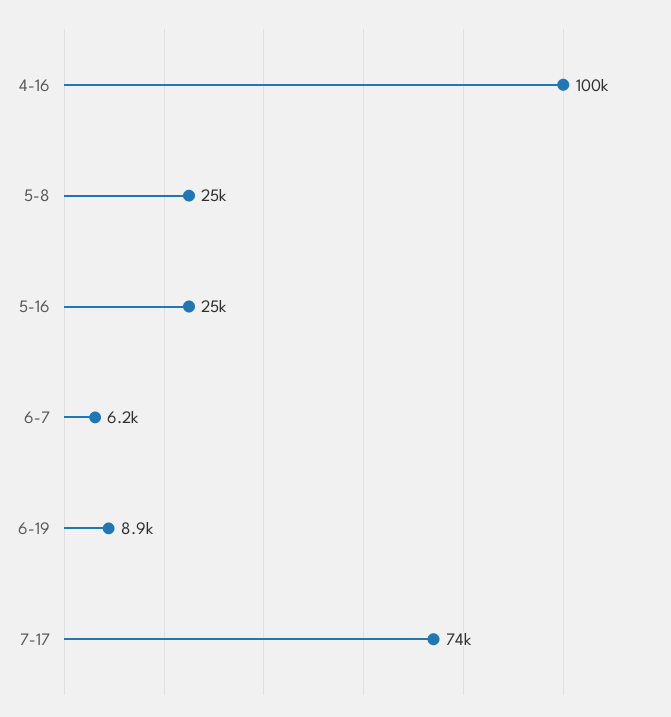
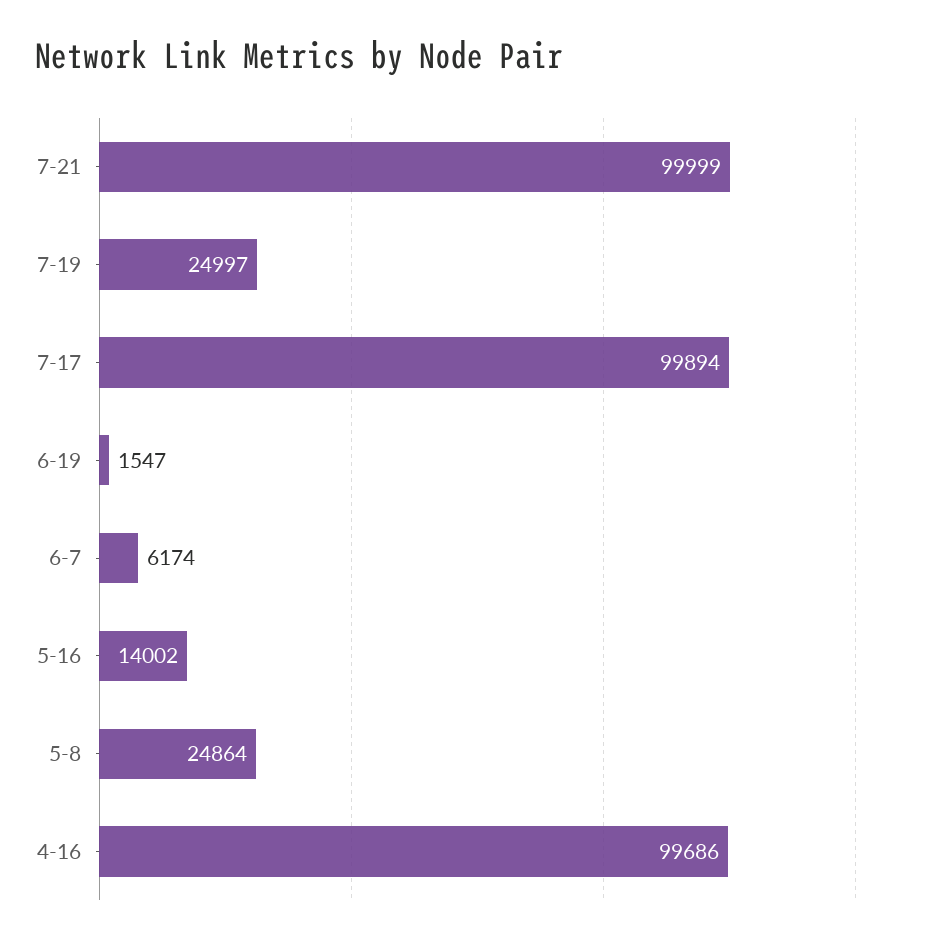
5-16: 25000 -> 14002
6-19: 8900 -> 1547
7-17: 74000 -> 99894
7-21: none -> 99999
7-19: none -> 24997

